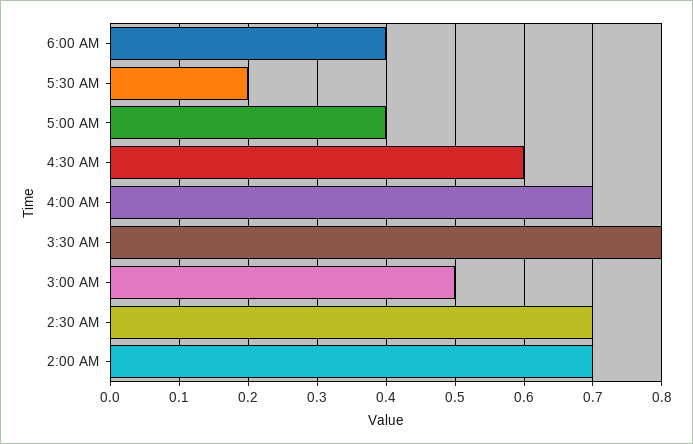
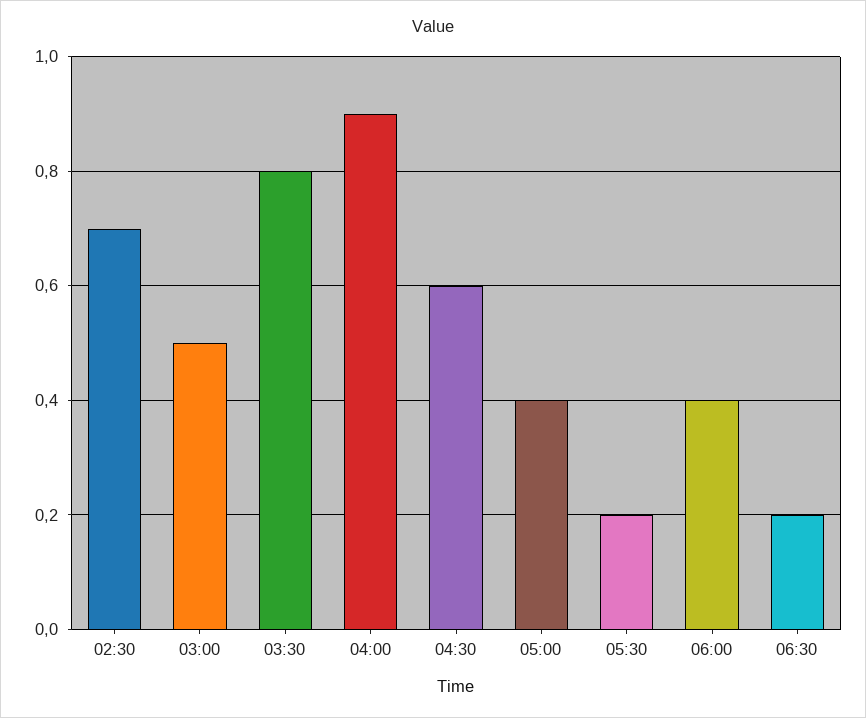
4:00 AM: 0.7 -> 0.9
2:00 AM: 0.7 -> none
06:30: none -> 0.2

